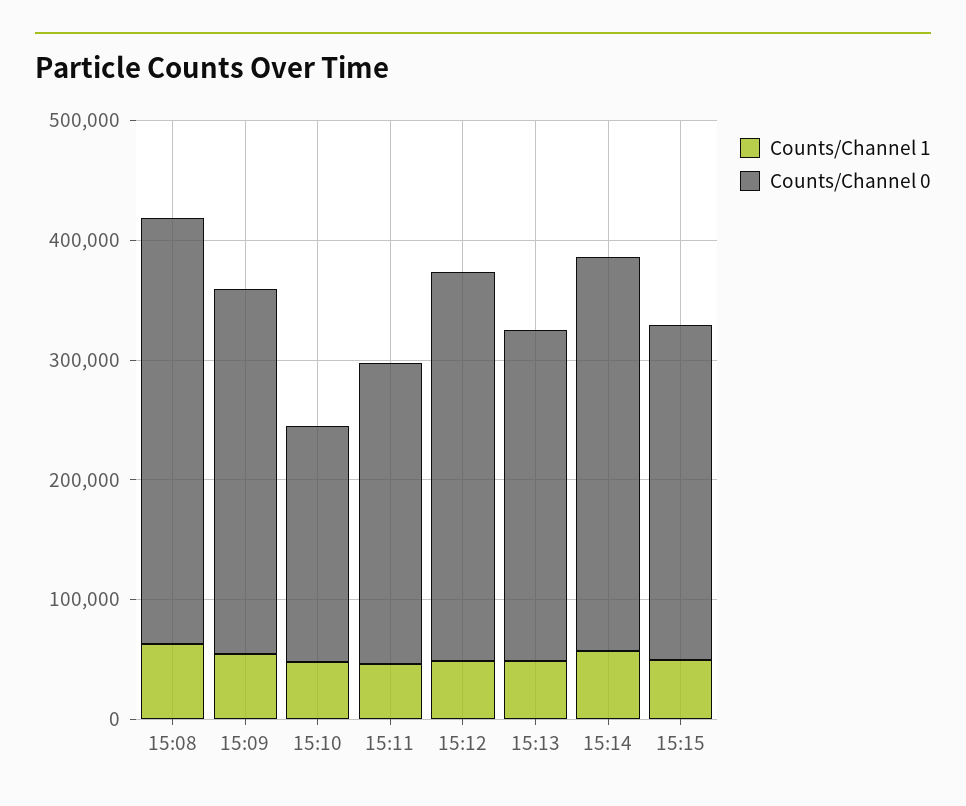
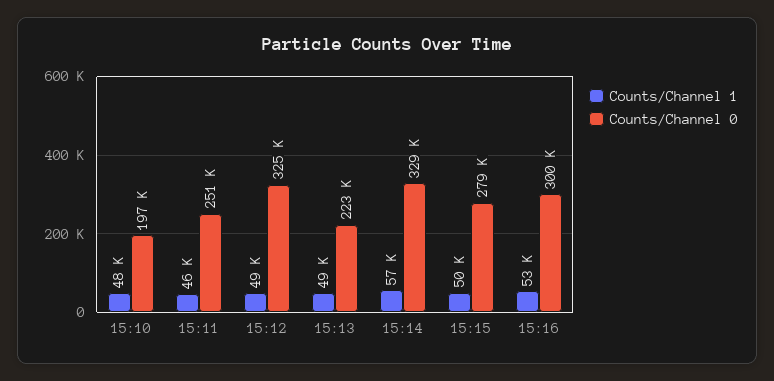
Counts/Channel 1, 15:08: 60000 -> none
Counts/Channel 0, 15:08: 360000 -> none
Counts/Channel 1, 15:09: 60000 -> none
Counts/Channel 0, 15:09: 300000 -> none
Counts/Channel 0, 15:13: 280000 -> 223000
Counts/Channel 1, 15:16: none -> 53000
Counts/Channel 0, 15:16: none -> 300000

